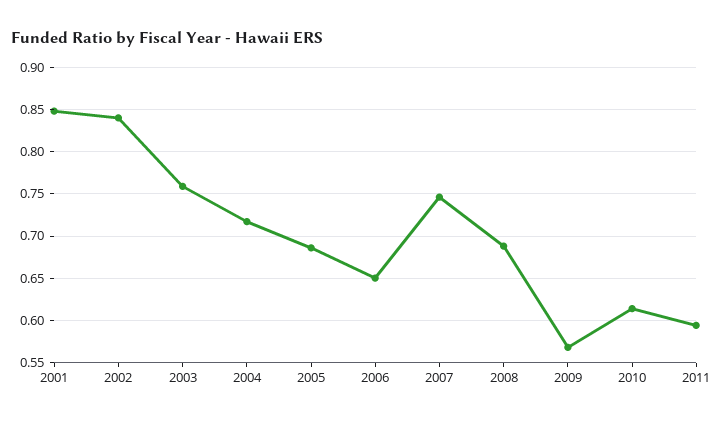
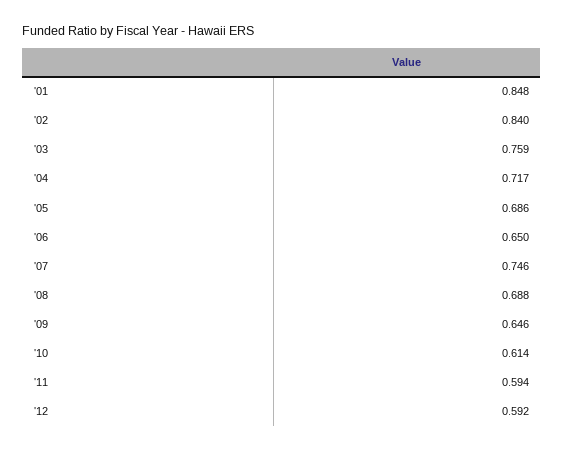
2009: 0.57 -> 0.646
'12: none -> 0.592

